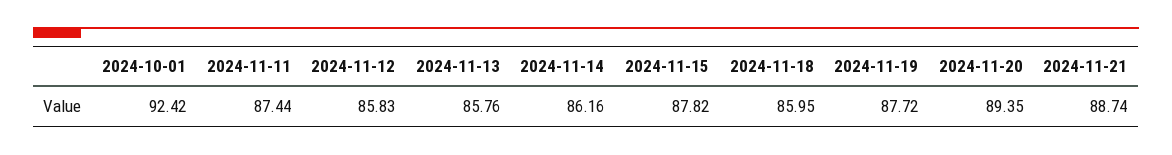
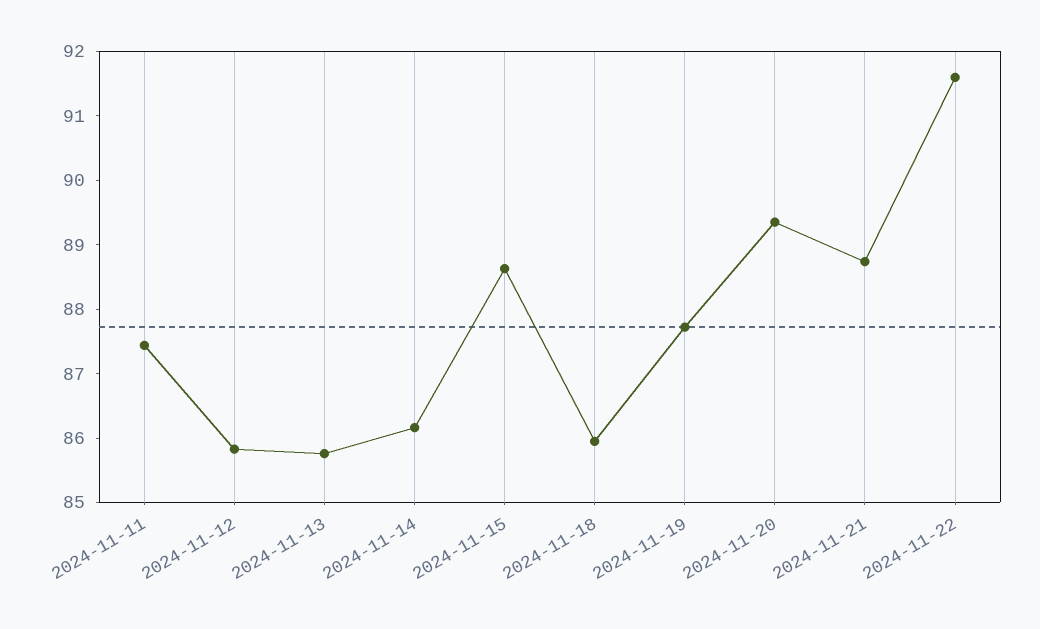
2024-10-01: 92.42 -> none
2024-11-15: 87.82 -> 88.6
2024-11-22: none -> 91.6

